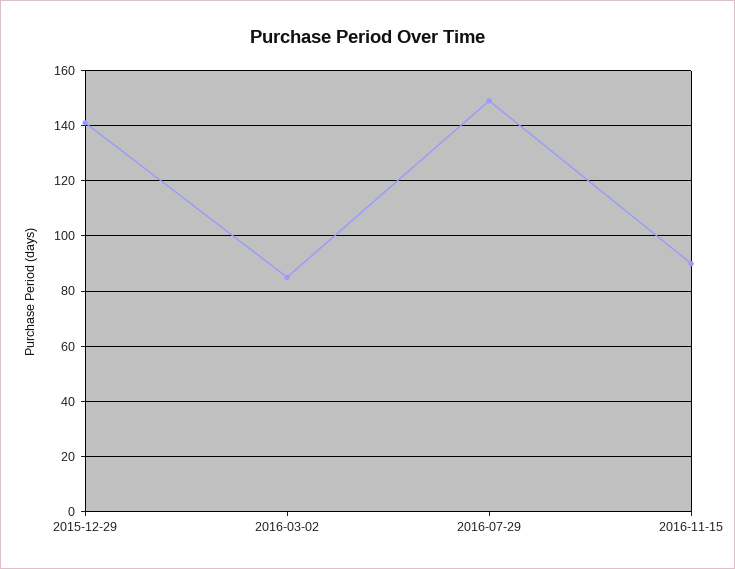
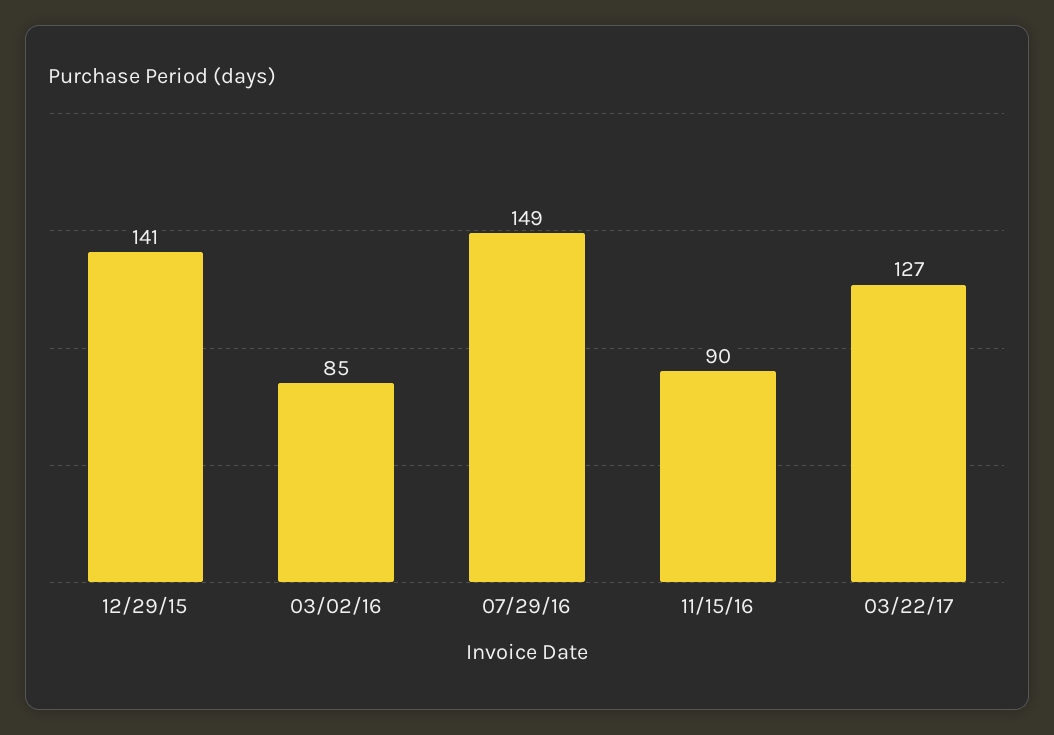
03/22/17: none -> 127

